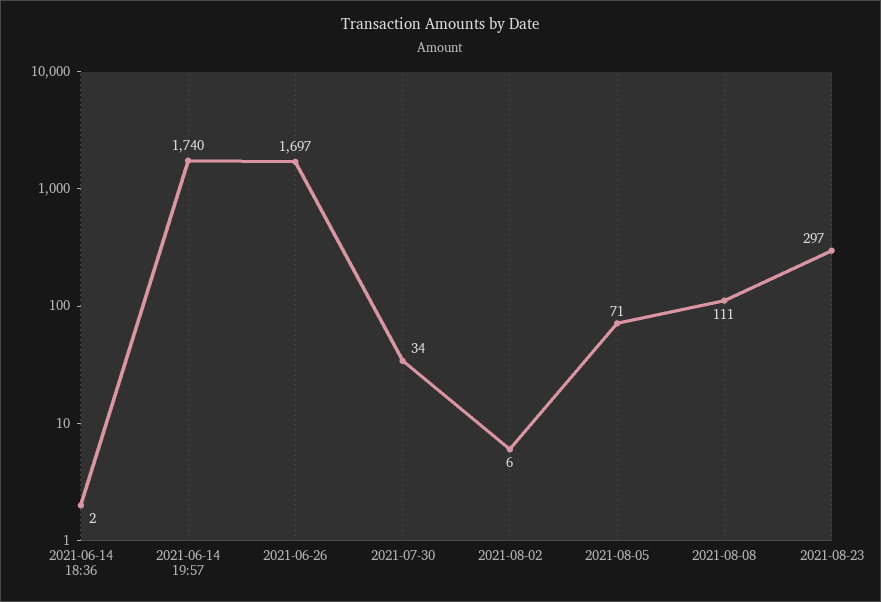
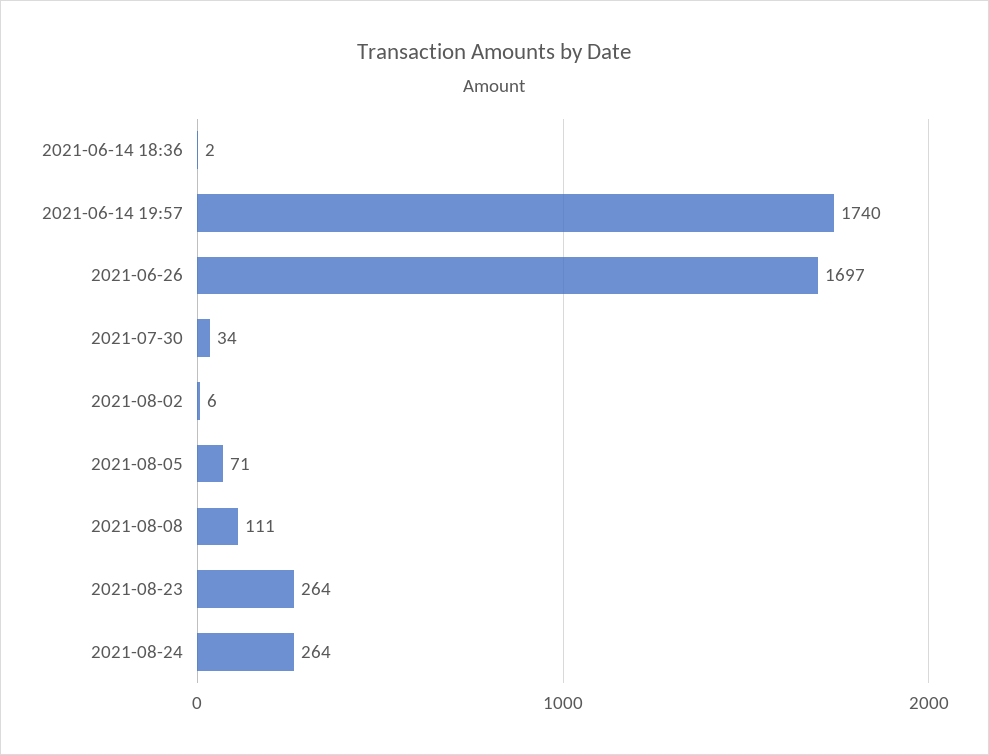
2021-08-23: 297 -> 264
2021-08-24: none -> 264

